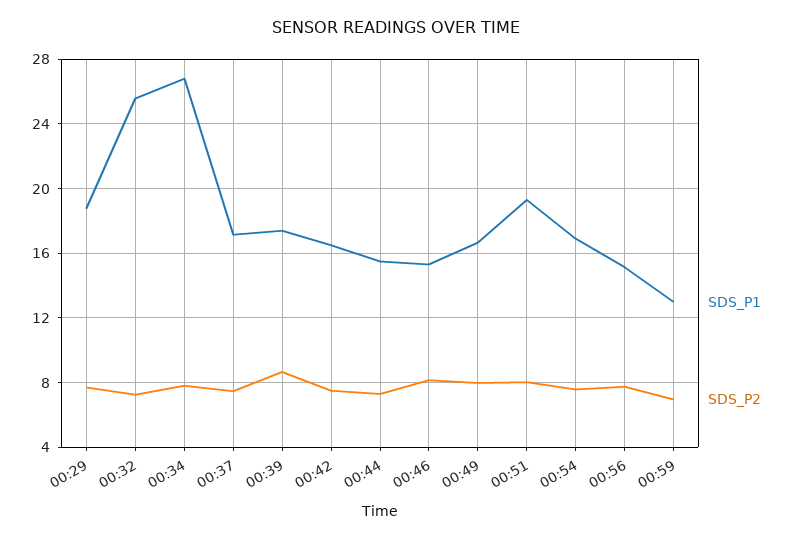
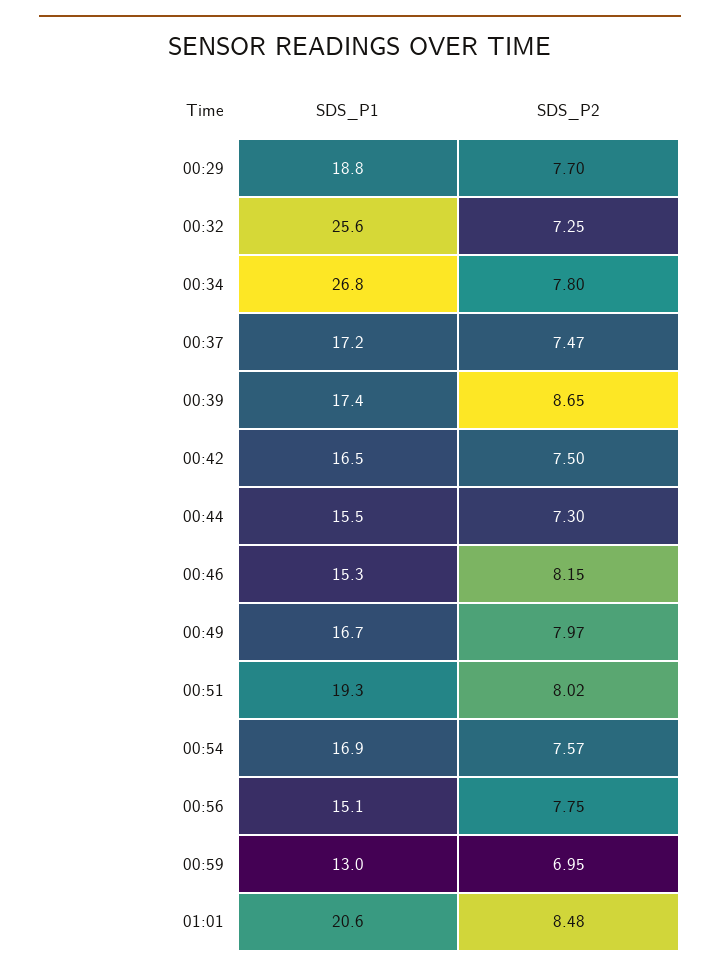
SDS_P1, 01:01: none -> 20.6
SDS_P2, 01:01: none -> 8.48

